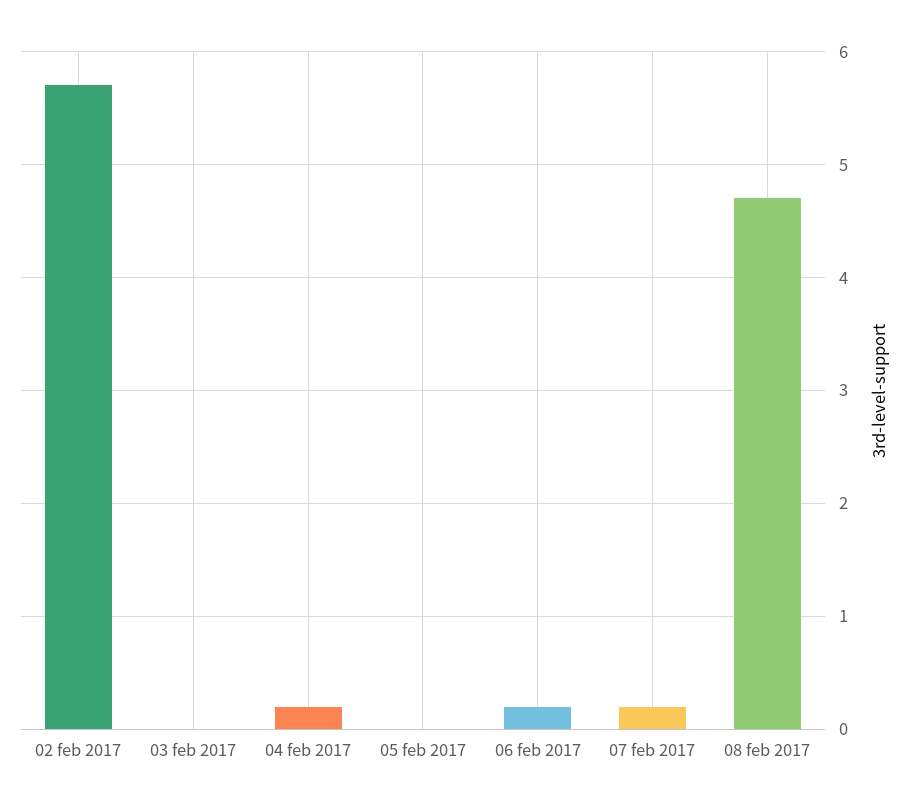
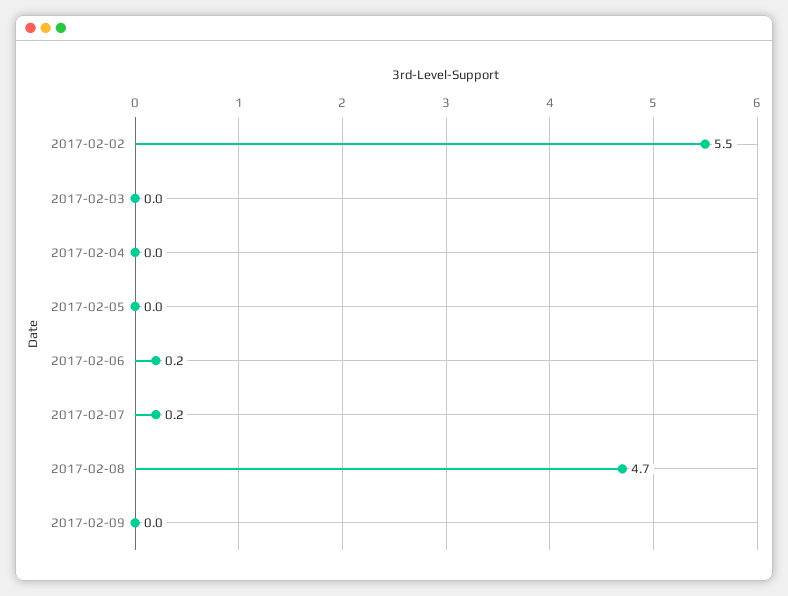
02 feb 2017: 5.7 -> 5.5
04 feb 2017: 0.2 -> 0
2017-02-09: none -> 0

